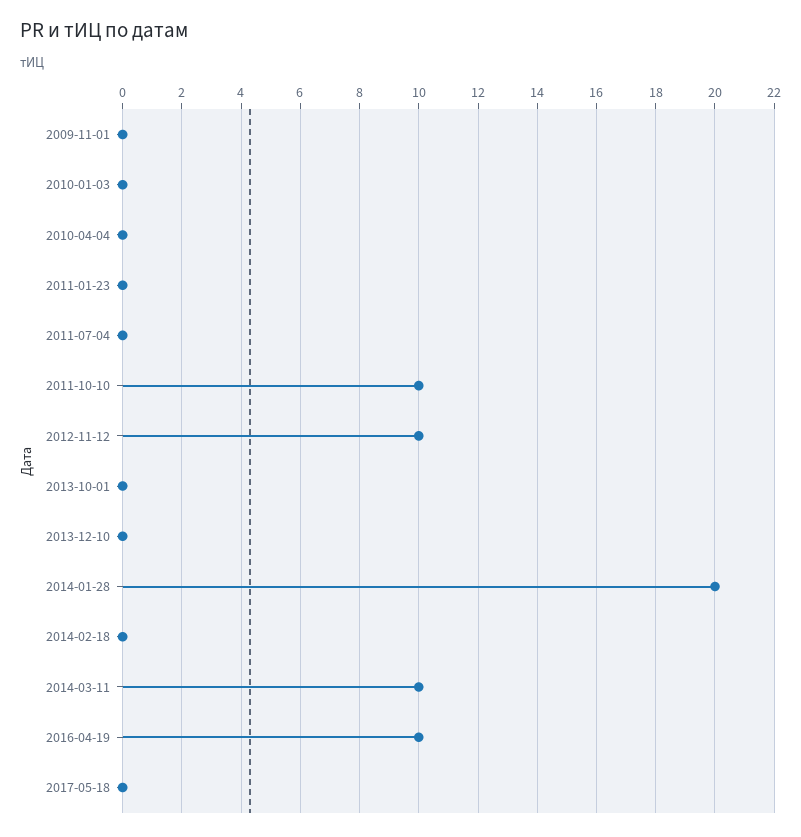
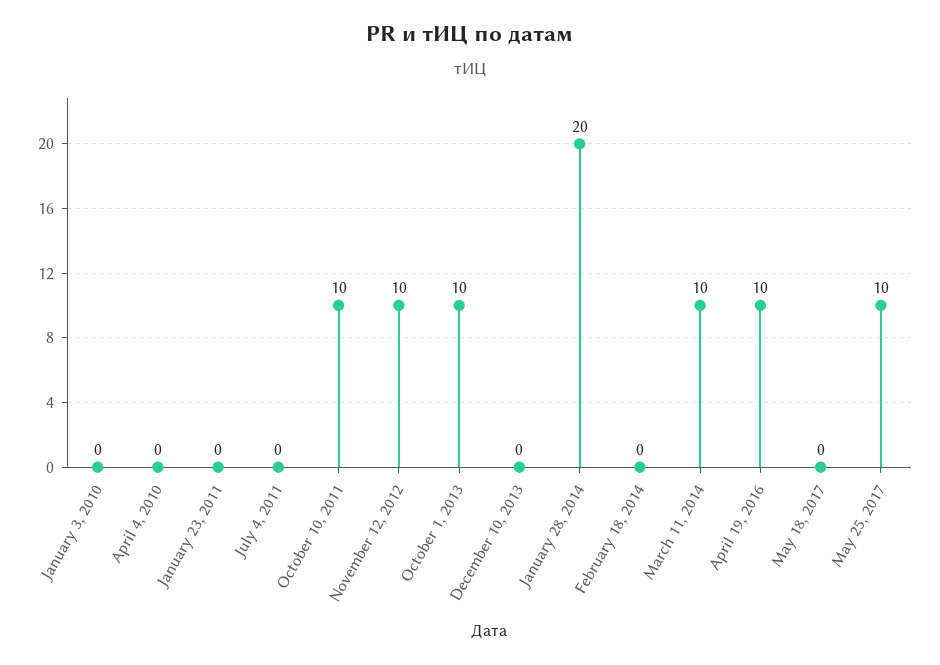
2009-11-01: 0 -> none
2013-10-01: 0 -> 10
May 25, 2017: none -> 10

